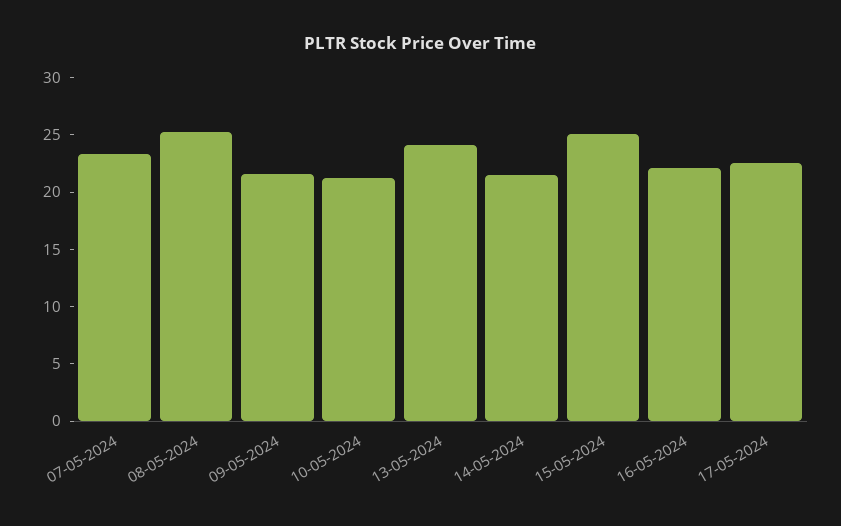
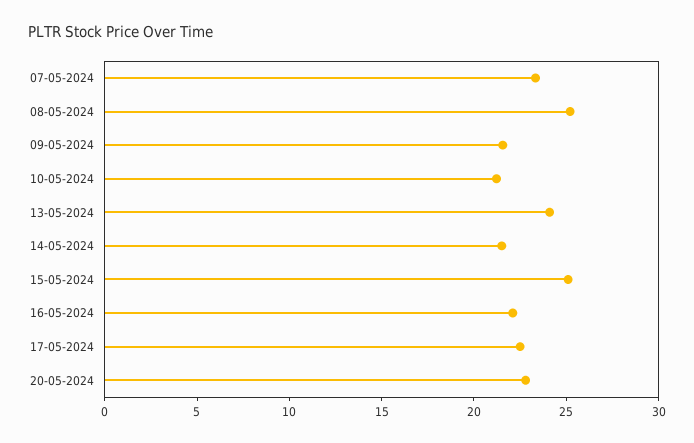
20-05-2024: none -> 23

